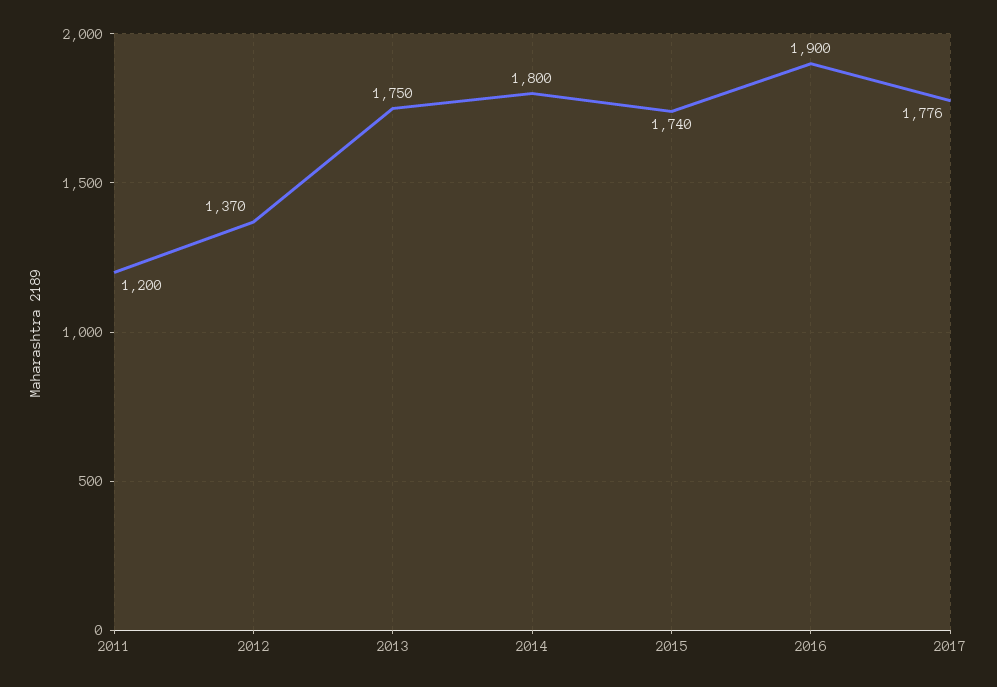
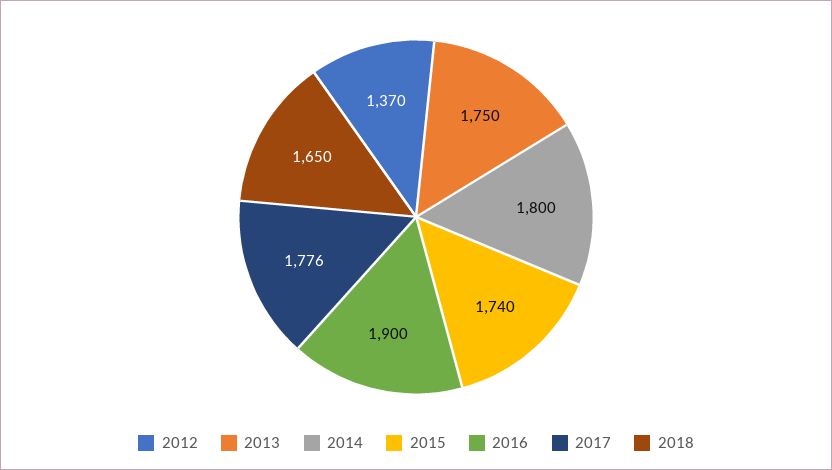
2011: 1200 -> none
2018: none -> 1650

